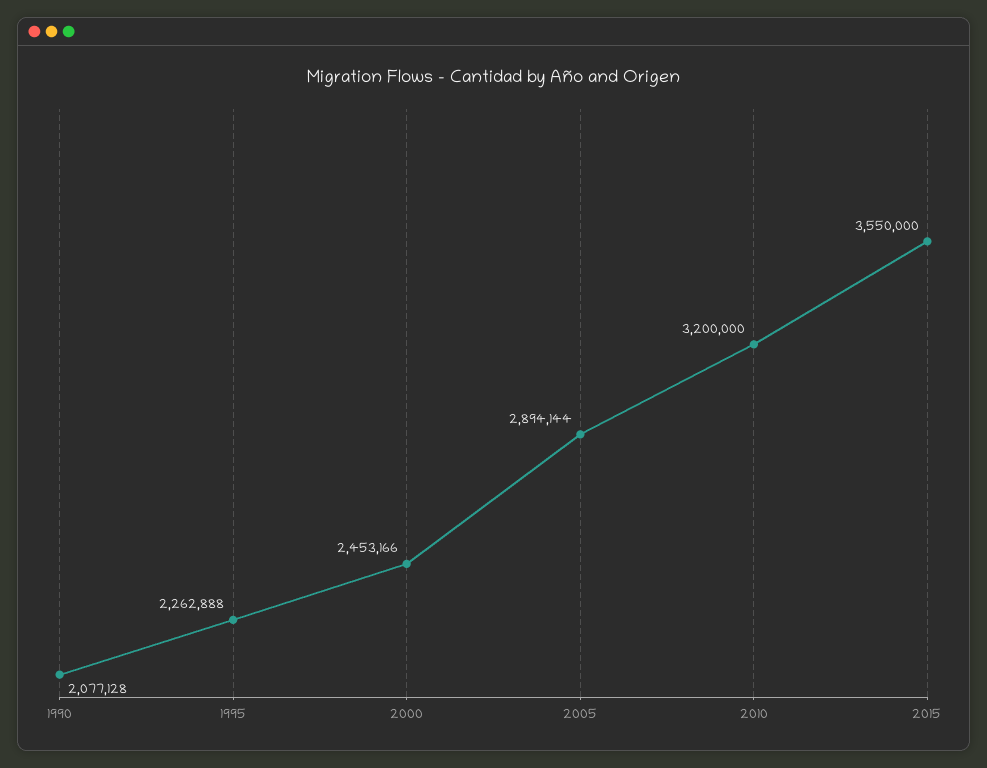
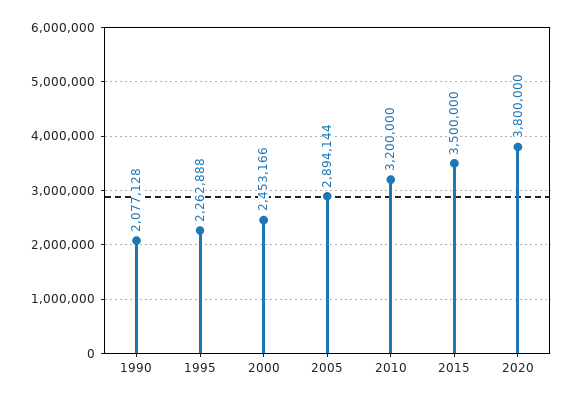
2015: 3550000 -> 3500000
2020: none -> 3800000

